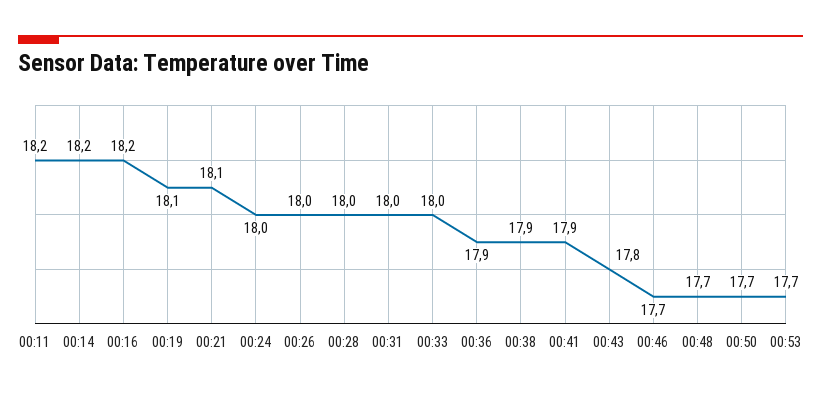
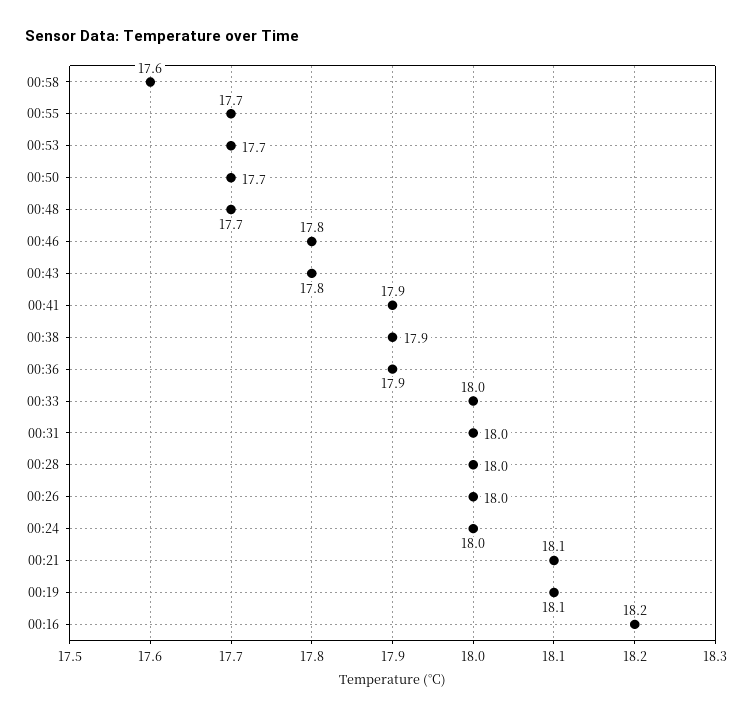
00:11: 18.2 -> none
00:14: 18.2 -> none
00:46: 17.7 -> 17.8
00:58: none -> 17.6
00:55: none -> 17.7

